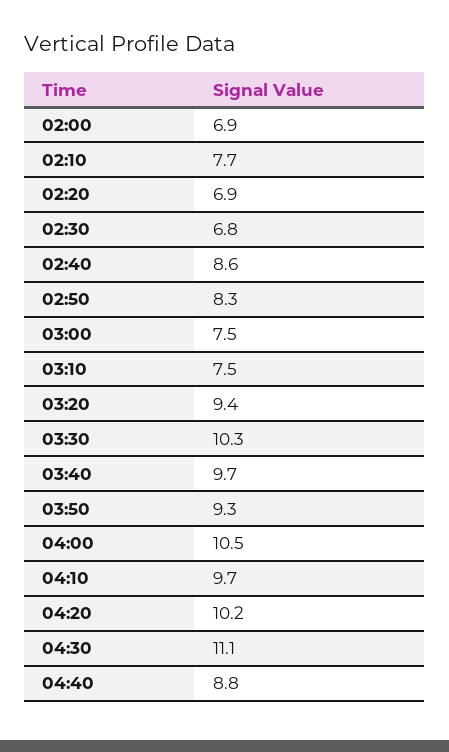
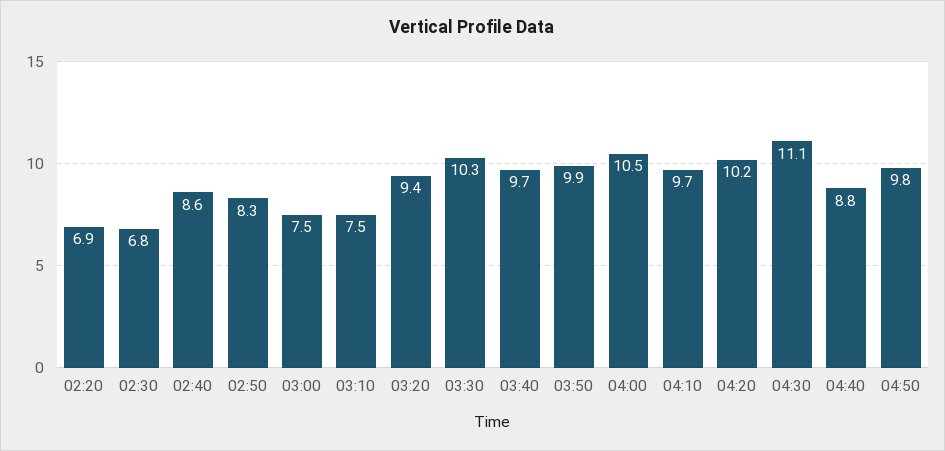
02:00: 6.9 -> none
02:10: 7.7 -> none
03:50: 9.3 -> 9.9
04:50: none -> 9.8

